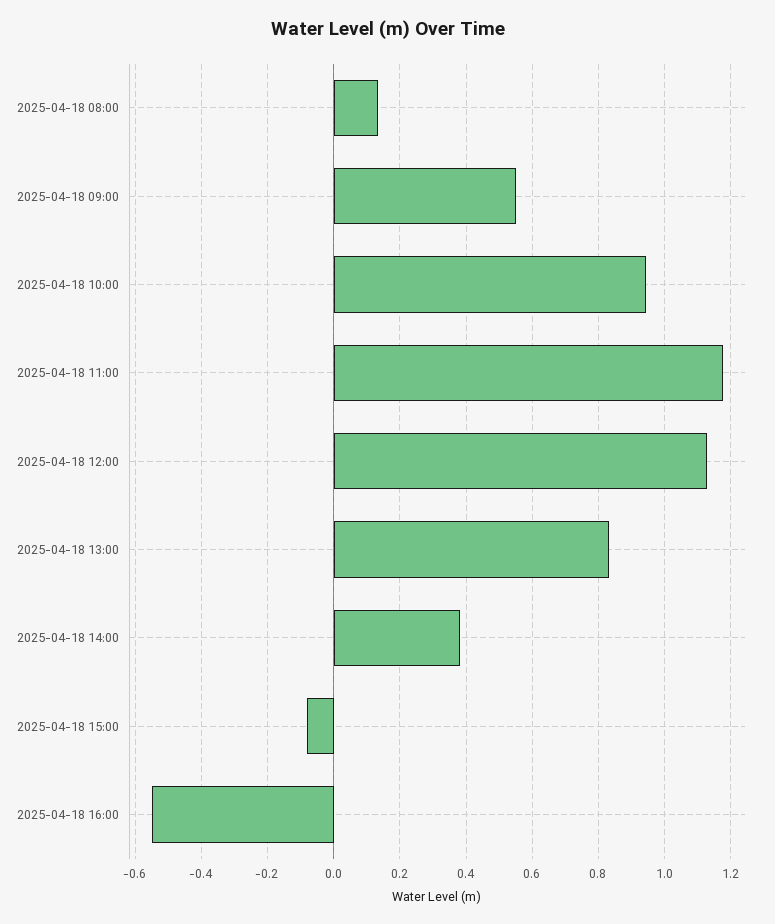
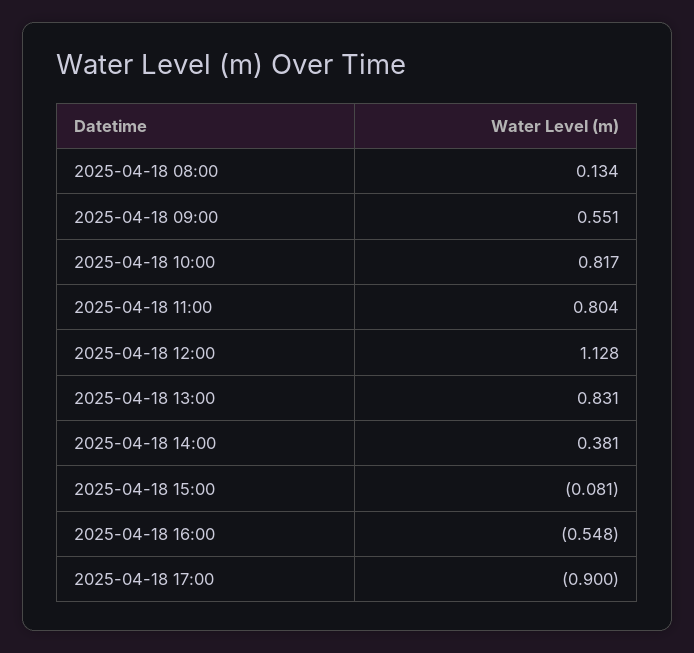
2025-04-18 10:00: 0.94 -> 0.817
2025-04-18 11:00: 1.18 -> 0.804
2025-04-18 17:00: none -> -0.9

